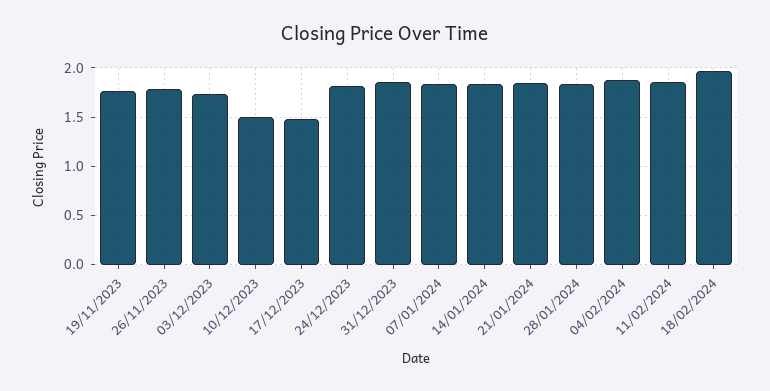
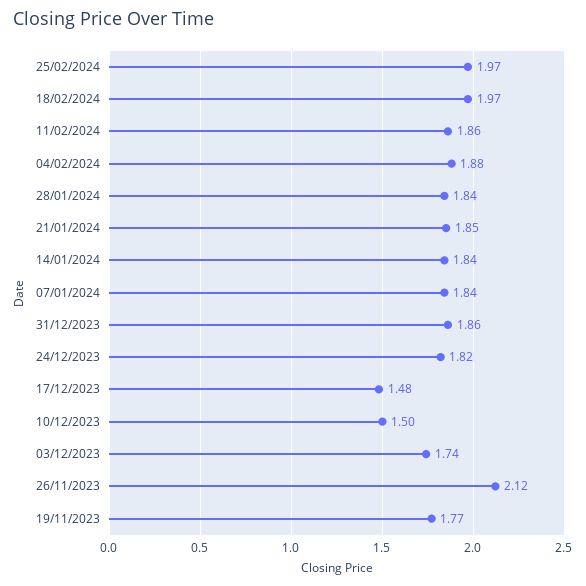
26/11/2023: 1.8 -> 2.12
25/02/2024: none -> 1.97

